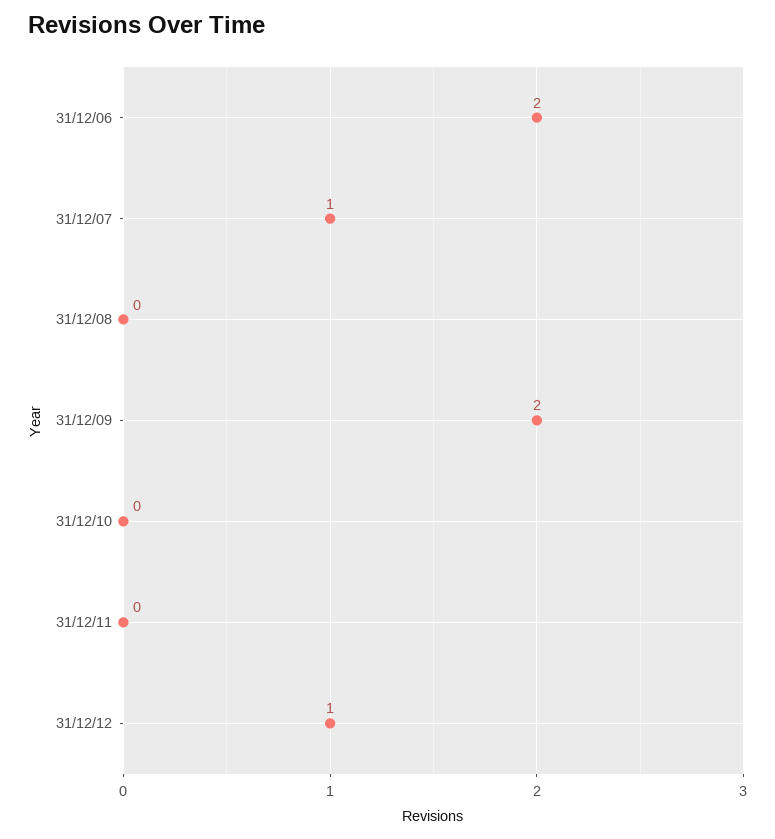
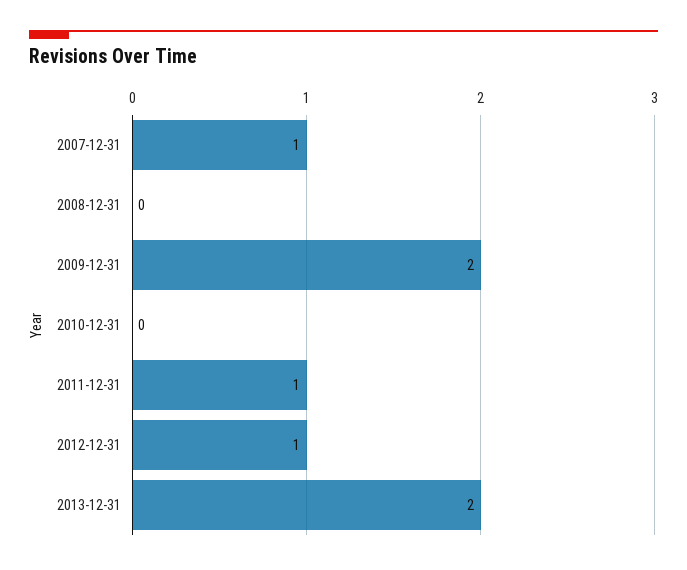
31/12/06: 2 -> none
31/12/11: 0 -> 1
2013-12-31: none -> 2

